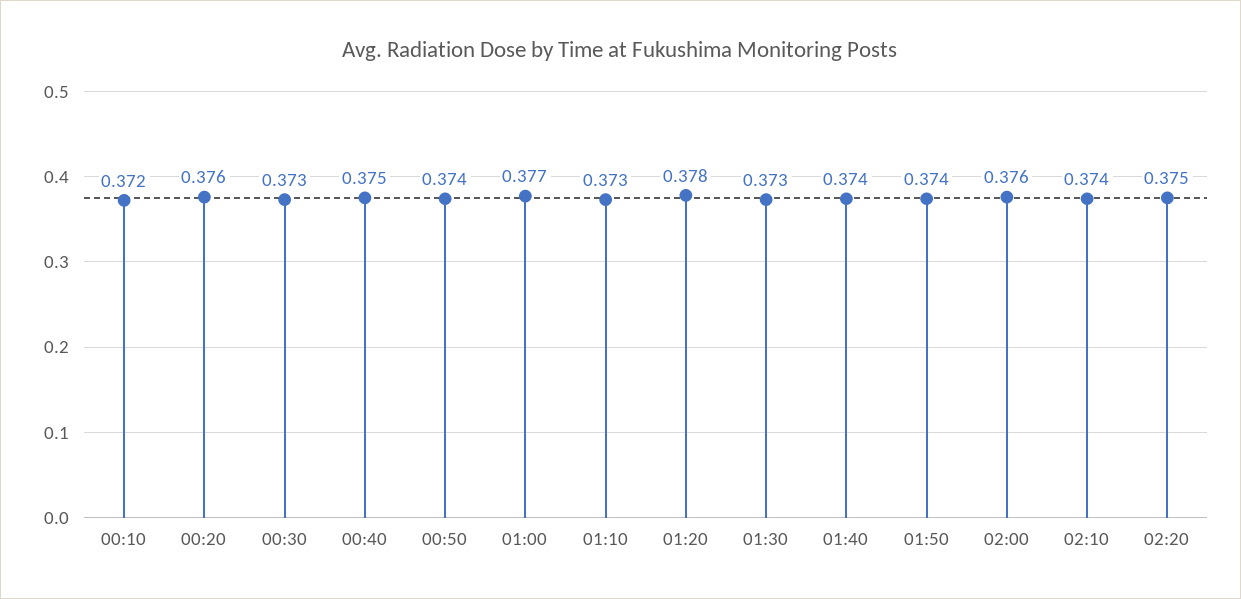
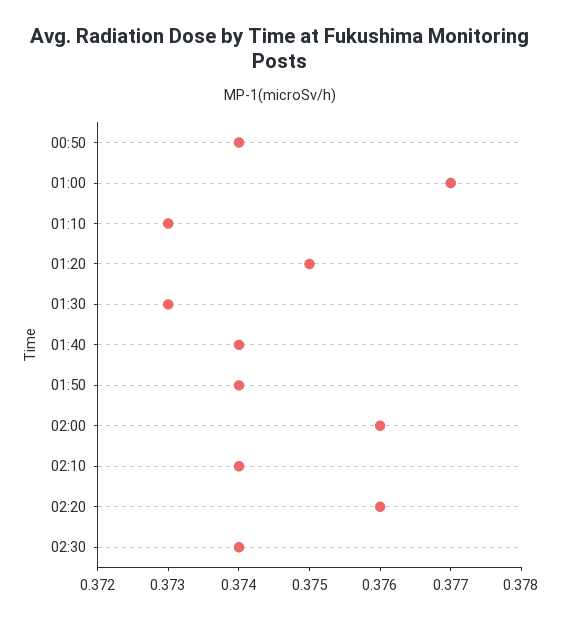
00:10: 0.372 -> none
00:20: 0.376 -> none
00:30: 0.373 -> none
00:40: 0.375 -> none
01:20: 0.378 -> 0.375
02:20: 0.375 -> 0.376
02:30: none -> 0.374

